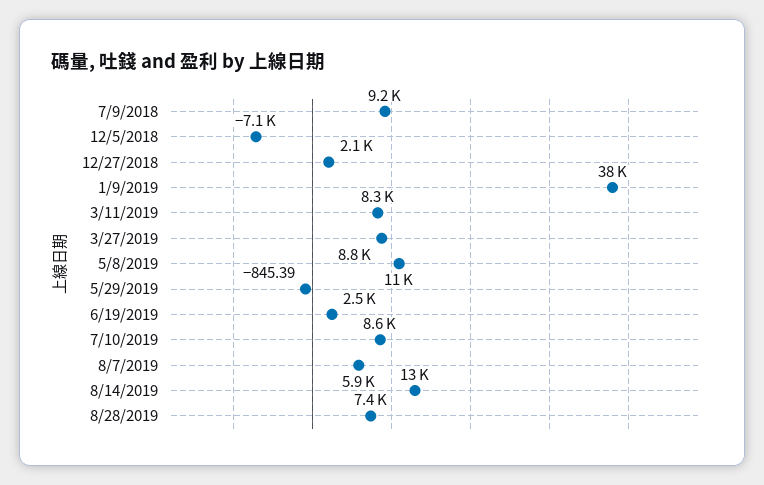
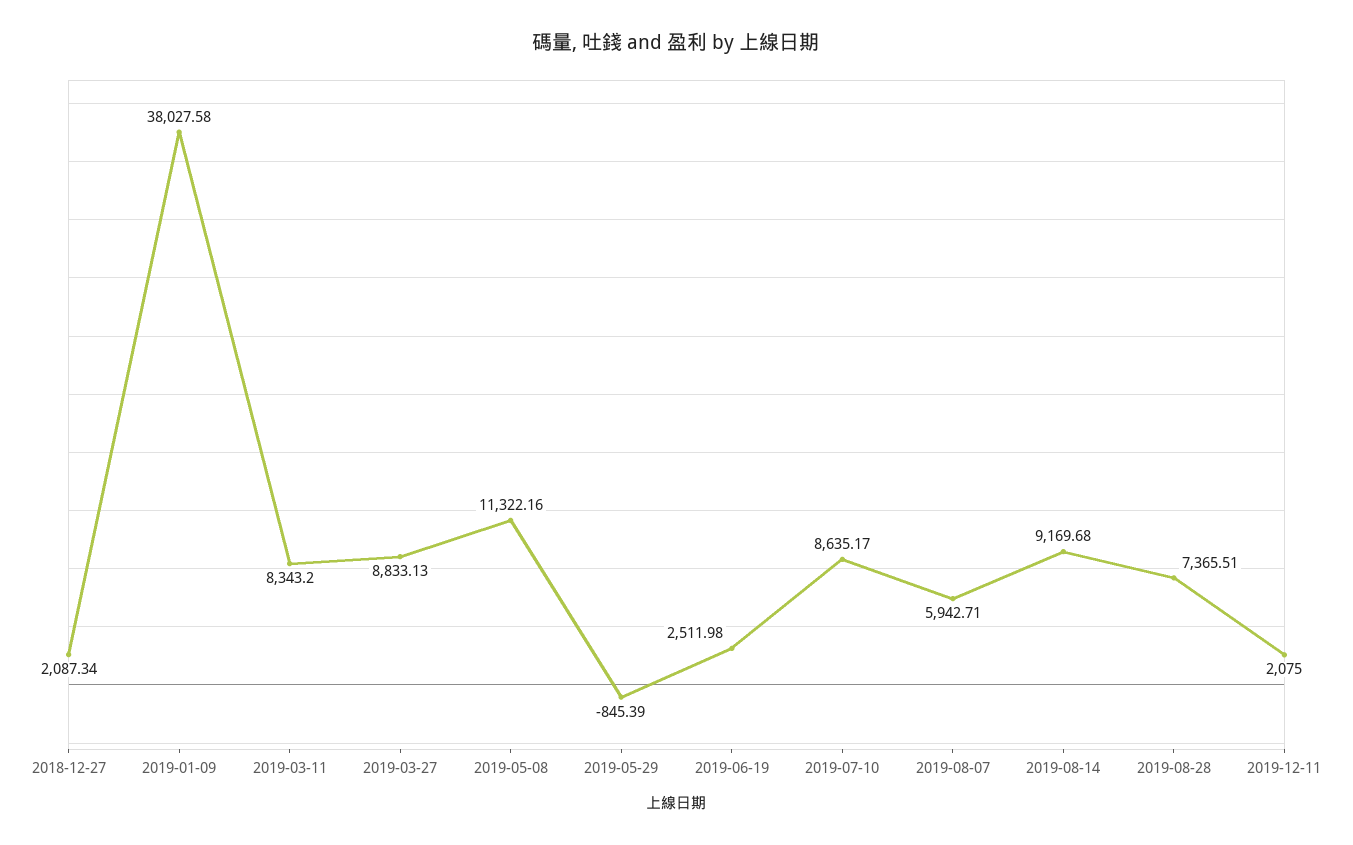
7/9/2018: 9200 -> none
12/5/2018: -7100 -> none
8/14/2019: 13000 -> 9169.68
2019-12-11: none -> 2075

